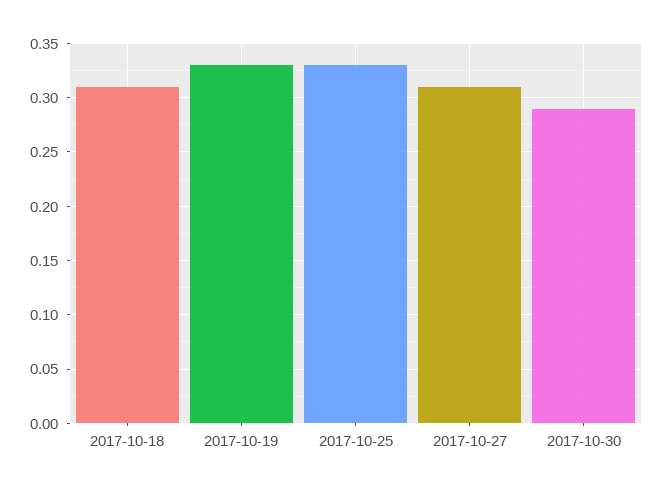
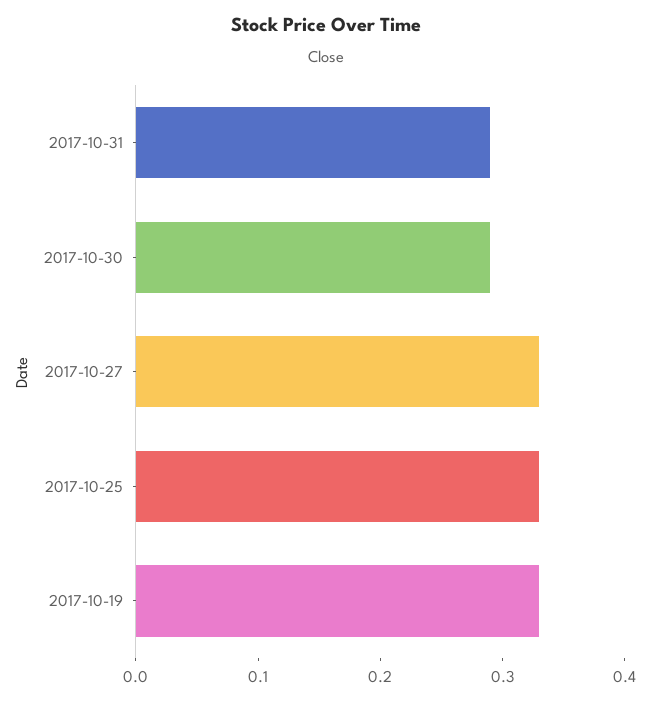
2017-10-18: 0.31 -> none
2017-10-27: 0.31 -> 0.33
2017-10-31: none -> 0.29

